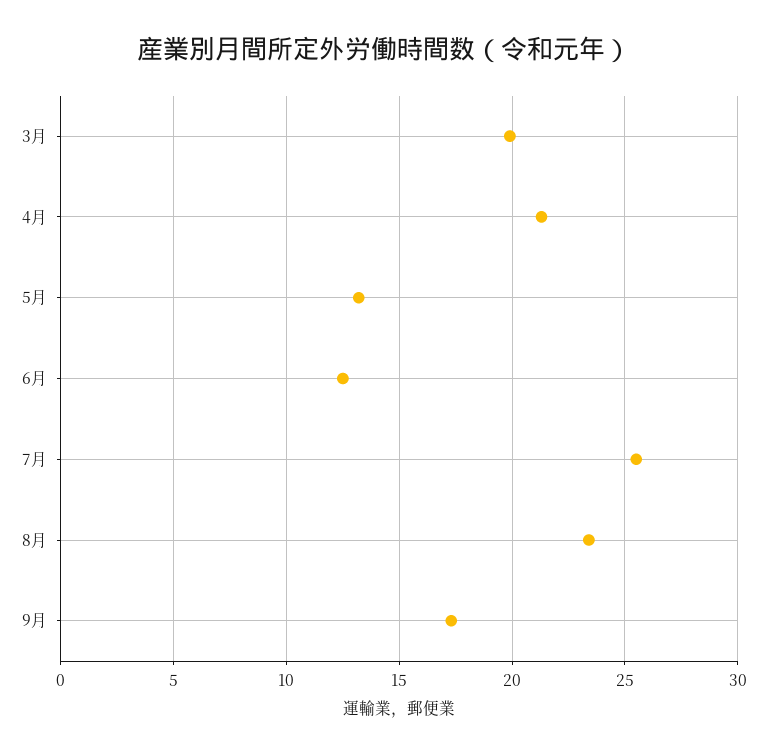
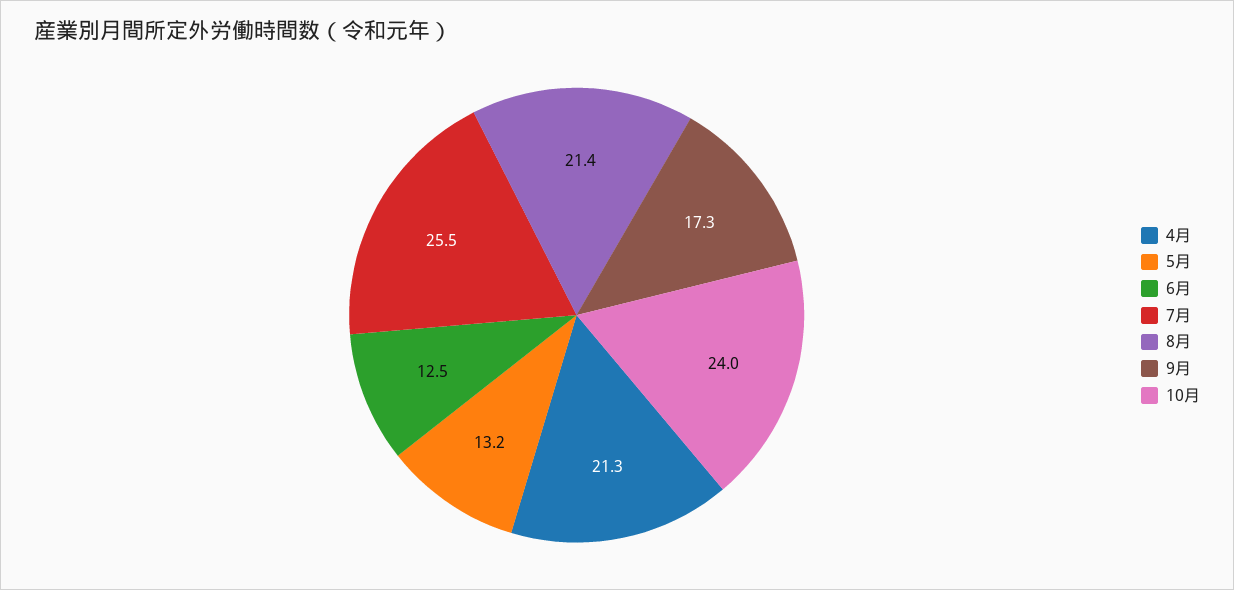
3月: 20 -> none
8月: 23.5 -> 21.4
10月: none -> 24

